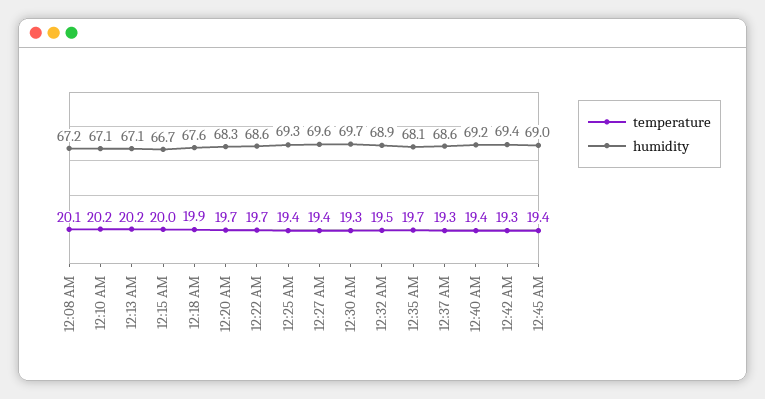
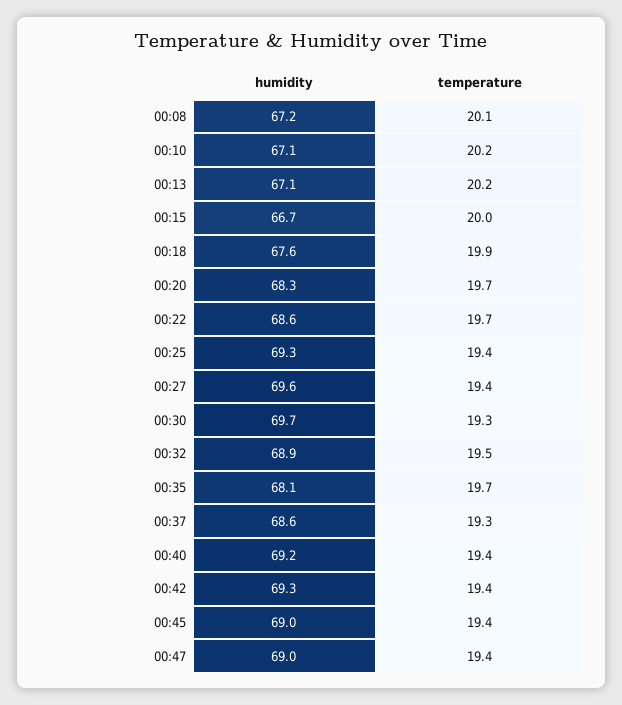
temperature, 12:42 AM: 19.3 -> 19.4
humidity, 12:42 AM: 69.4 -> 69.3
humidity, 00:47: none -> 69
temperature, 00:47: none -> 19.4

